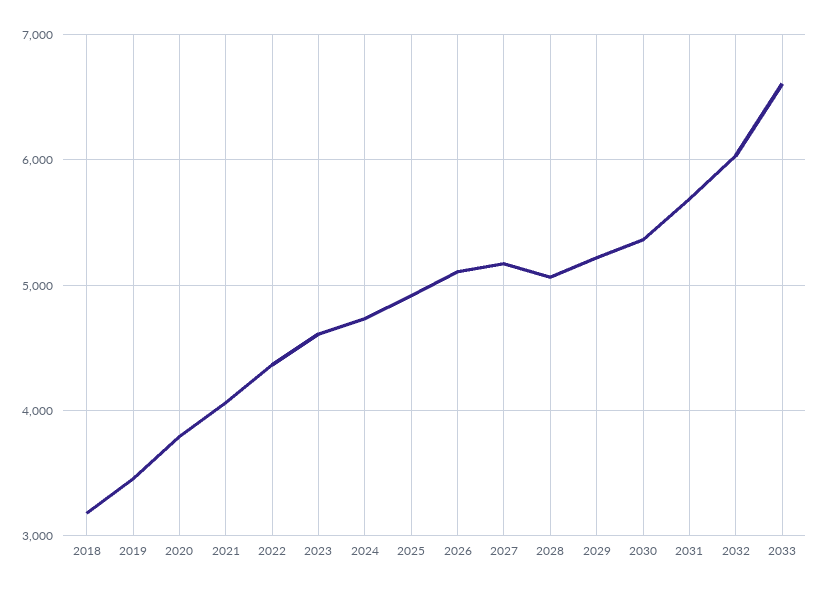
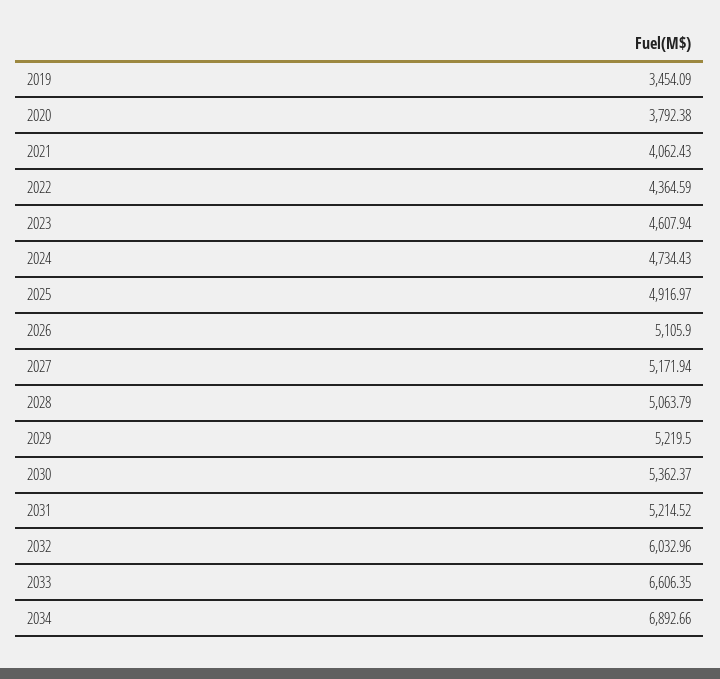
2018: 3200 -> none
2031: 5700 -> 5214.52
2034: none -> 6892.66

